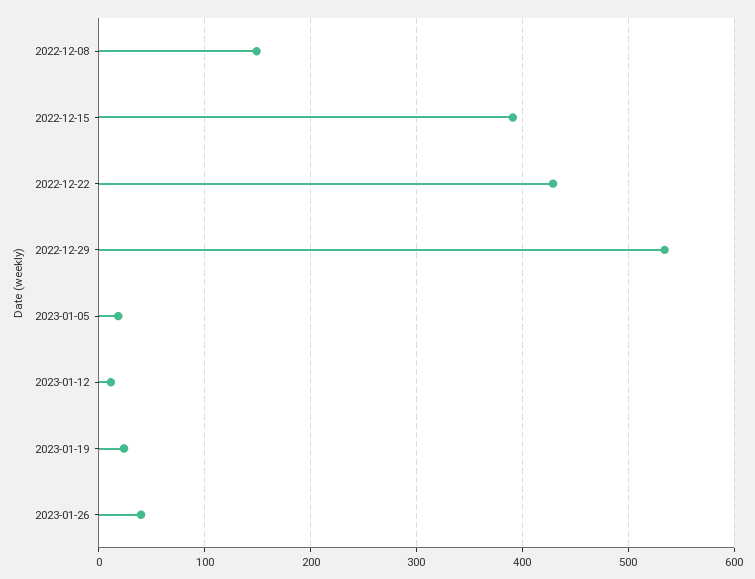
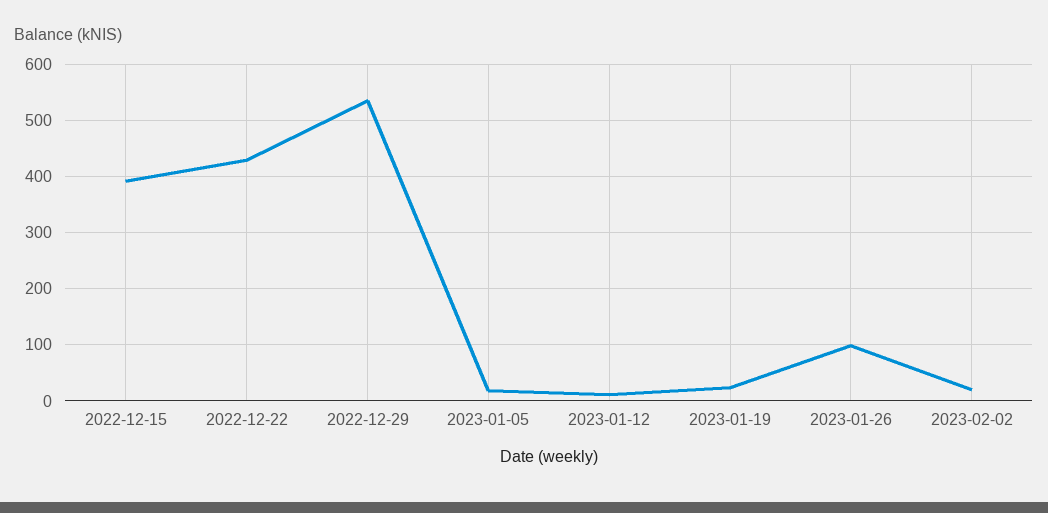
2022-12-08: 150 -> none
2023-01-26: 40 -> 100
2023-02-02: none -> 20

